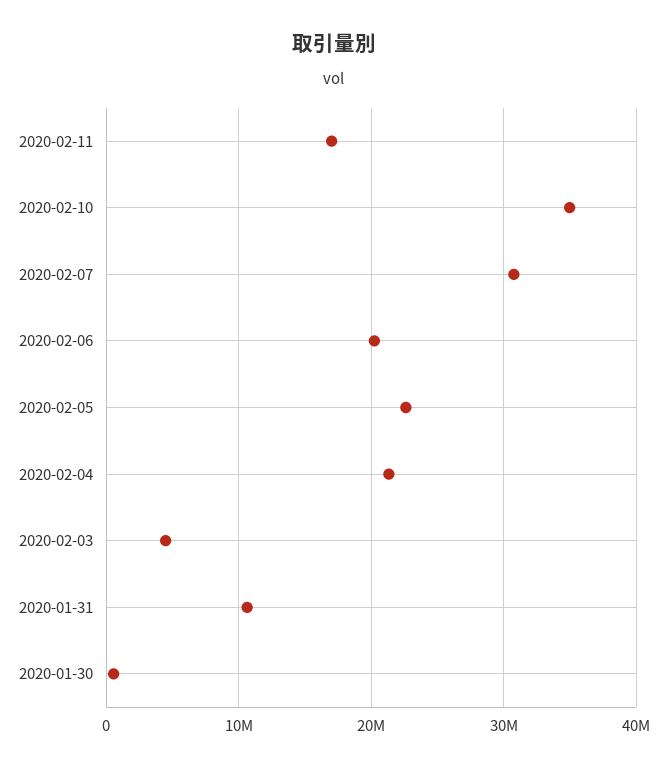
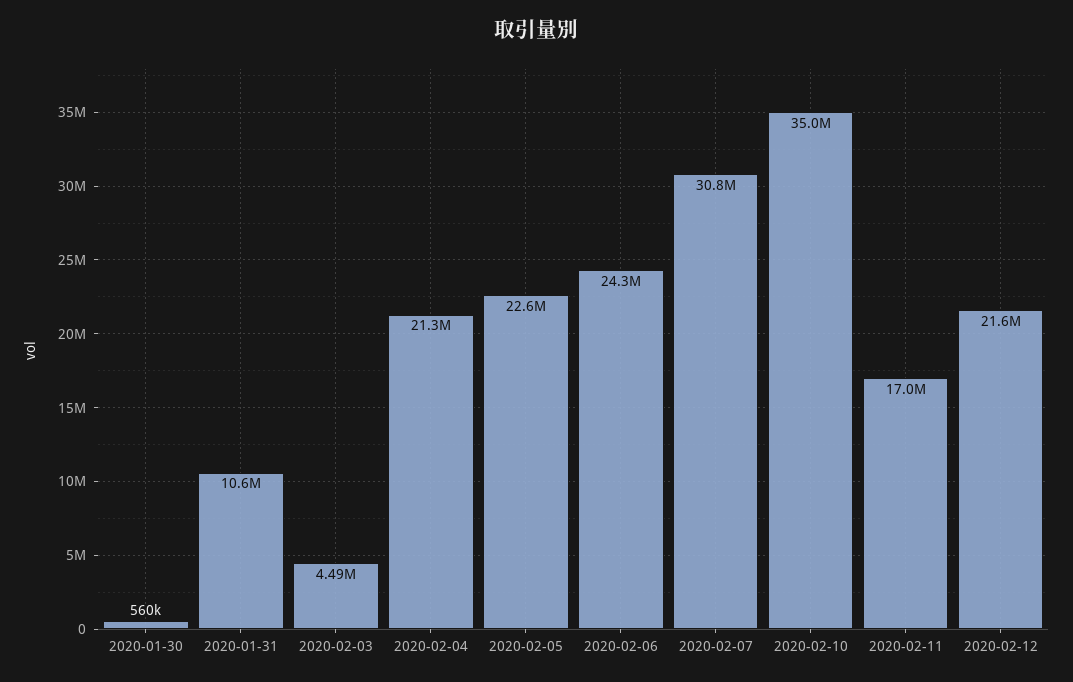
2020-02-06: 20000000 -> 24300000
2020-02-12: none -> 21600000

